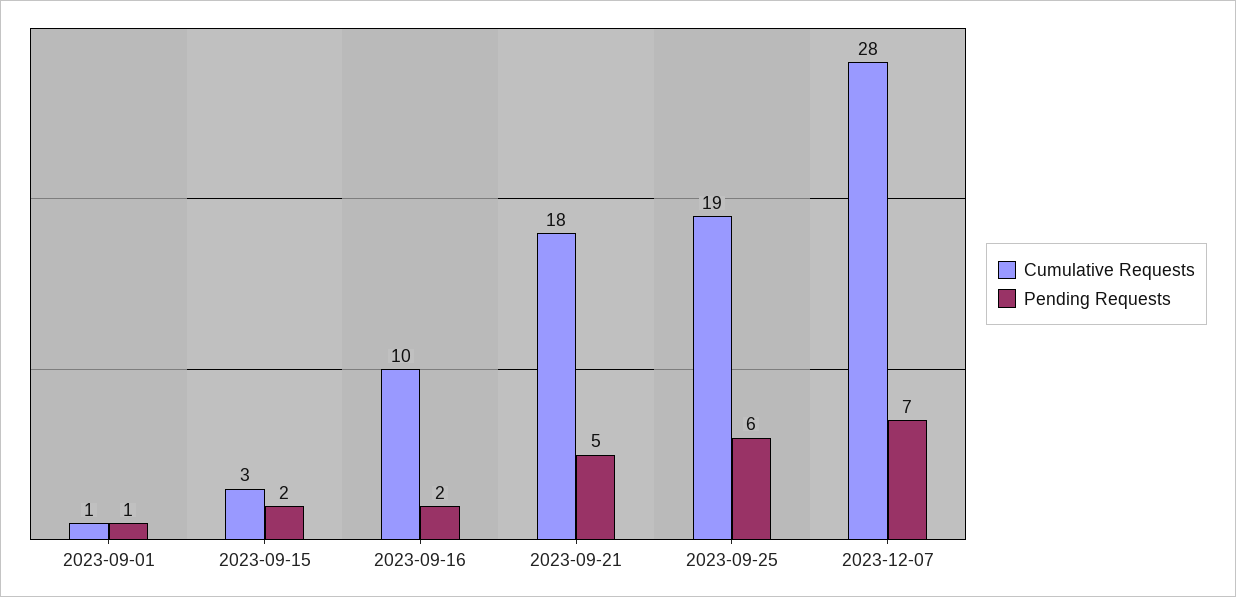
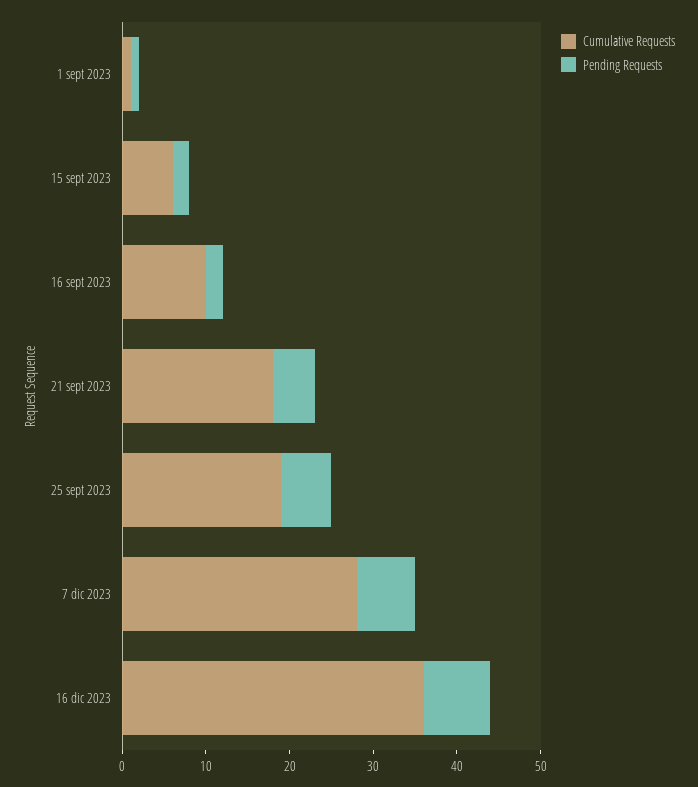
Cumulative Requests, 2023-09-15: 3 -> 6
Cumulative Requests, 16 dic 2023: none -> 36
Pending Requests, 16 dic 2023: none -> 8

